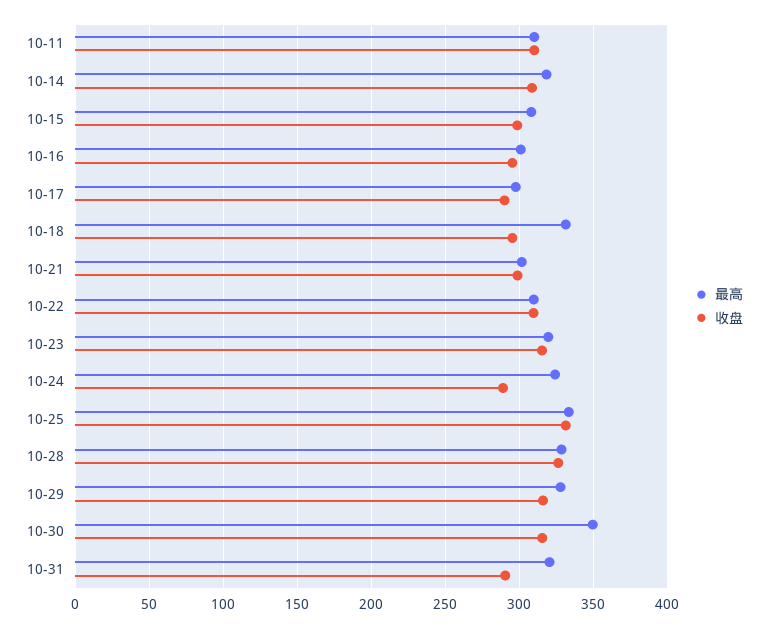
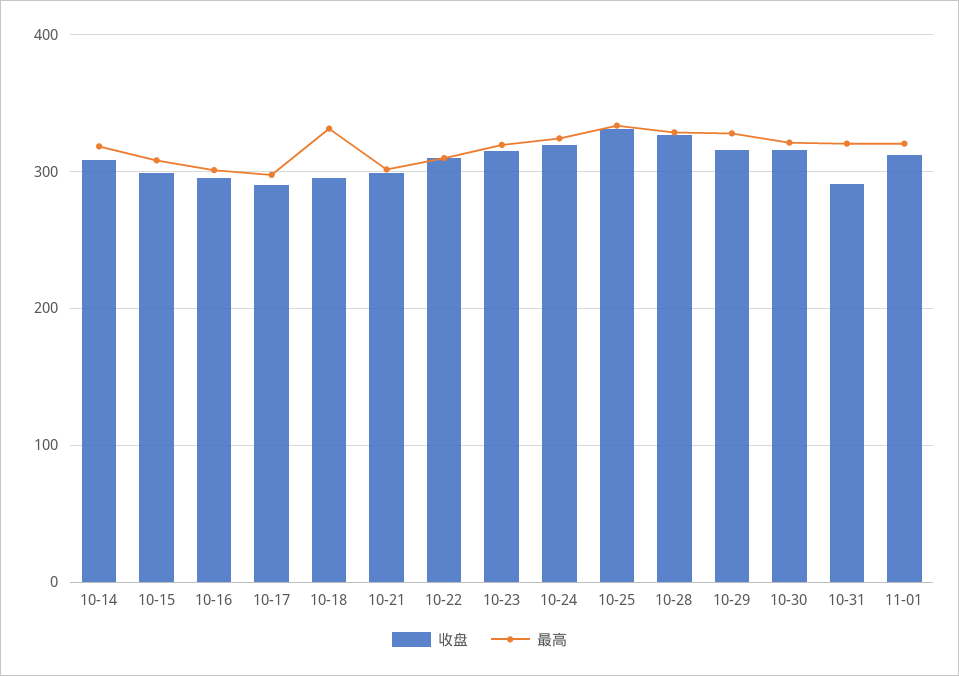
最高, 10-11: 310 -> none
收盘, 10-11: 310 -> none
收盘, 10-24: 290 -> 320
最高, 10-30: 350 -> 320
收盘, 11-01: none -> 310
最高, 11-01: none -> 320

